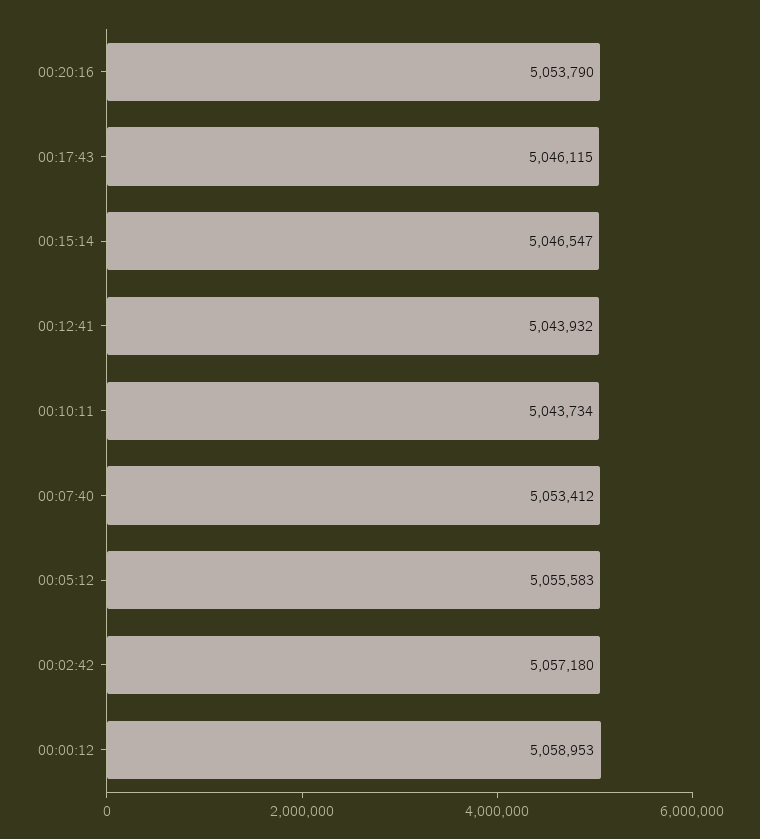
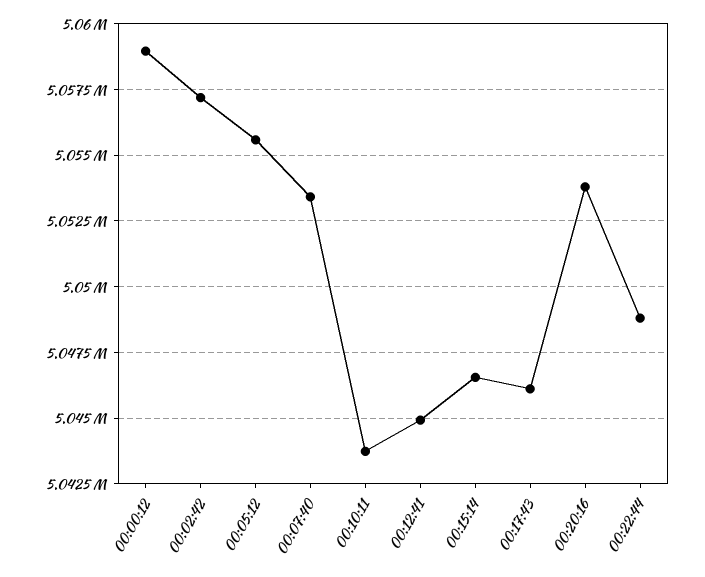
00:12:41: 5043932 -> 5045000
00:22:44: none -> 5048750

